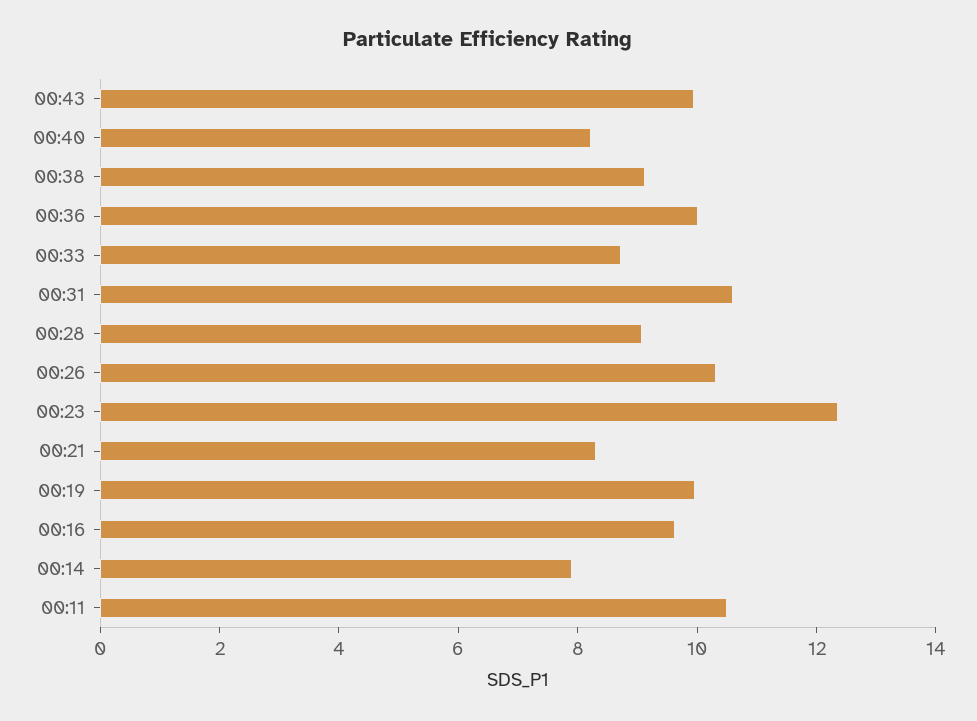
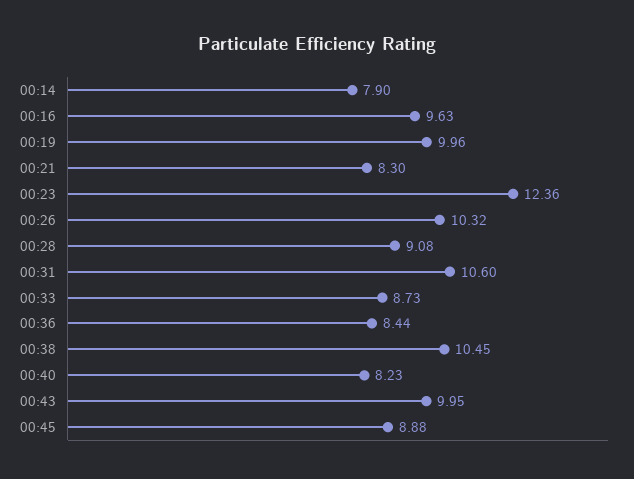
00:38: 9 -> 10.45
00:36: 10 -> 8.44
00:11: 10.5 -> none
00:45: none -> 8.88

